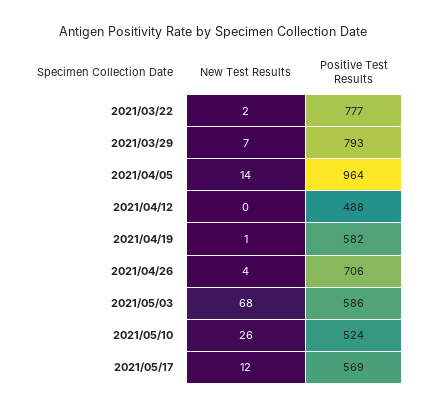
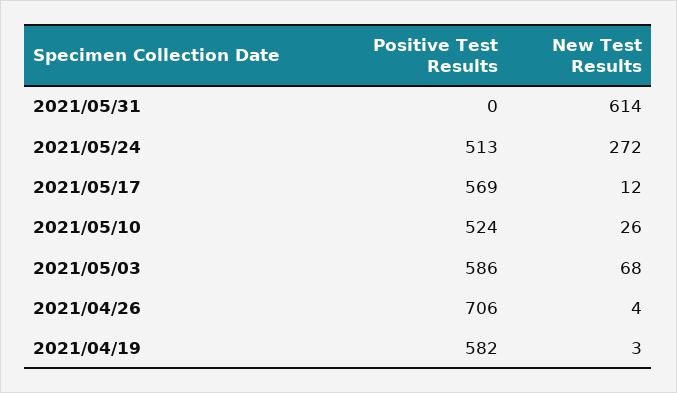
New Test Results, 2021/03/22: 2 -> none
Positive Test Results, 2021/03/22: 777 -> none
New Test Results, 2021/03/29: 7 -> none
Positive Test Results, 2021/03/29: 793 -> none
New Test Results, 2021/04/05: 14 -> none
Positive Test Results, 2021/04/05: 964 -> none
New Test Results, 2021/04/12: 0 -> none
Positive Test Results, 2021/04/12: 488 -> none
New Test Results, 2021/04/19: 1 -> 3
Positive Test Results, 2021/05/31: none -> 0
New Test Results, 2021/05/31: none -> 614
Positive Test Results, 2021/05/24: none -> 513
New Test Results, 2021/05/24: none -> 272

